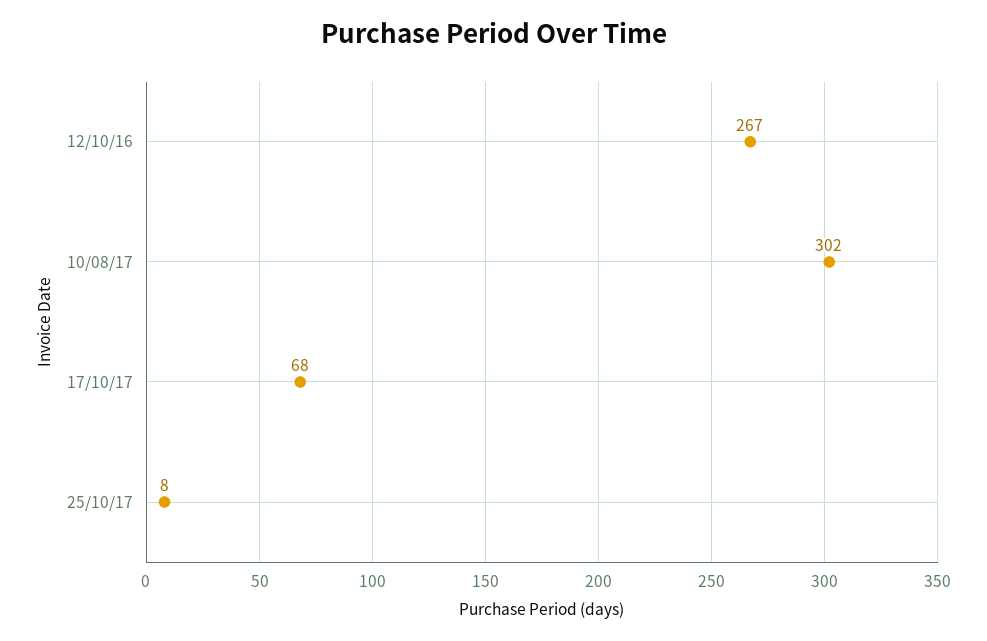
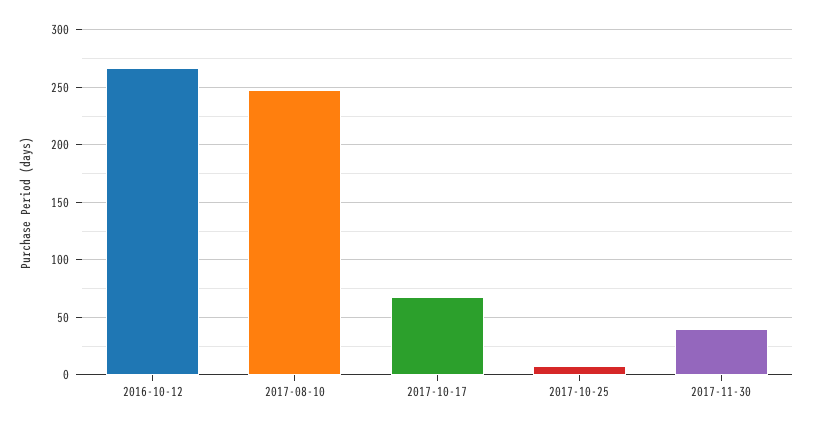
10/08/17: 302 -> 250
2017-11-30: none -> 40

